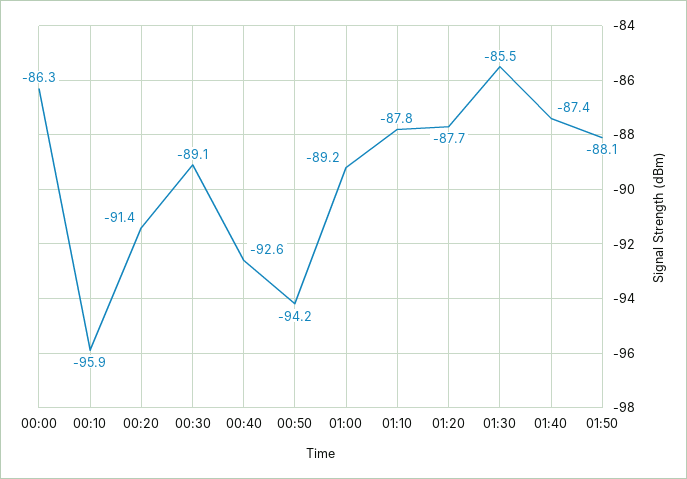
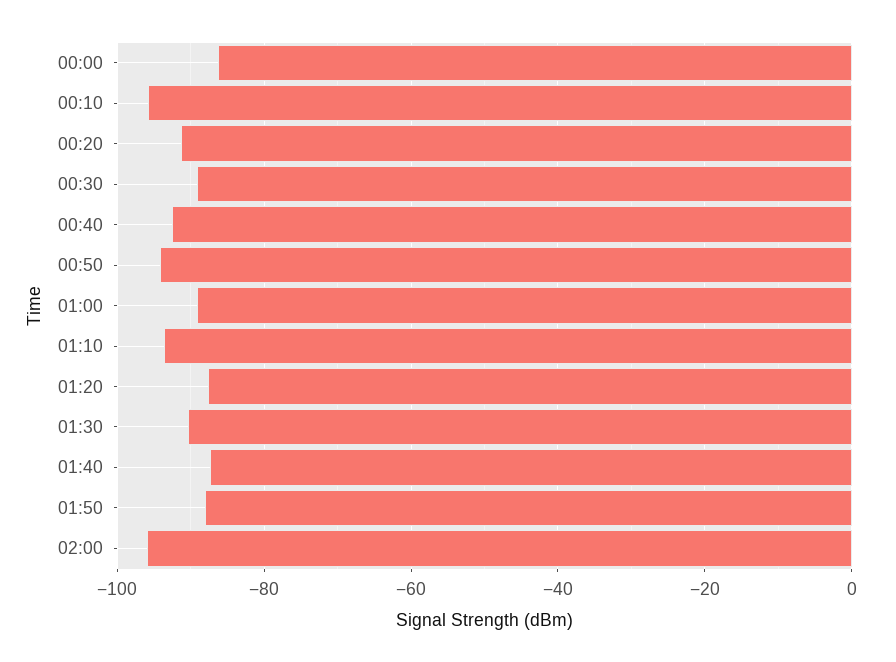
01:10: -87.8 -> -94
01:30: -85.5 -> -90
02:00: none -> -96

